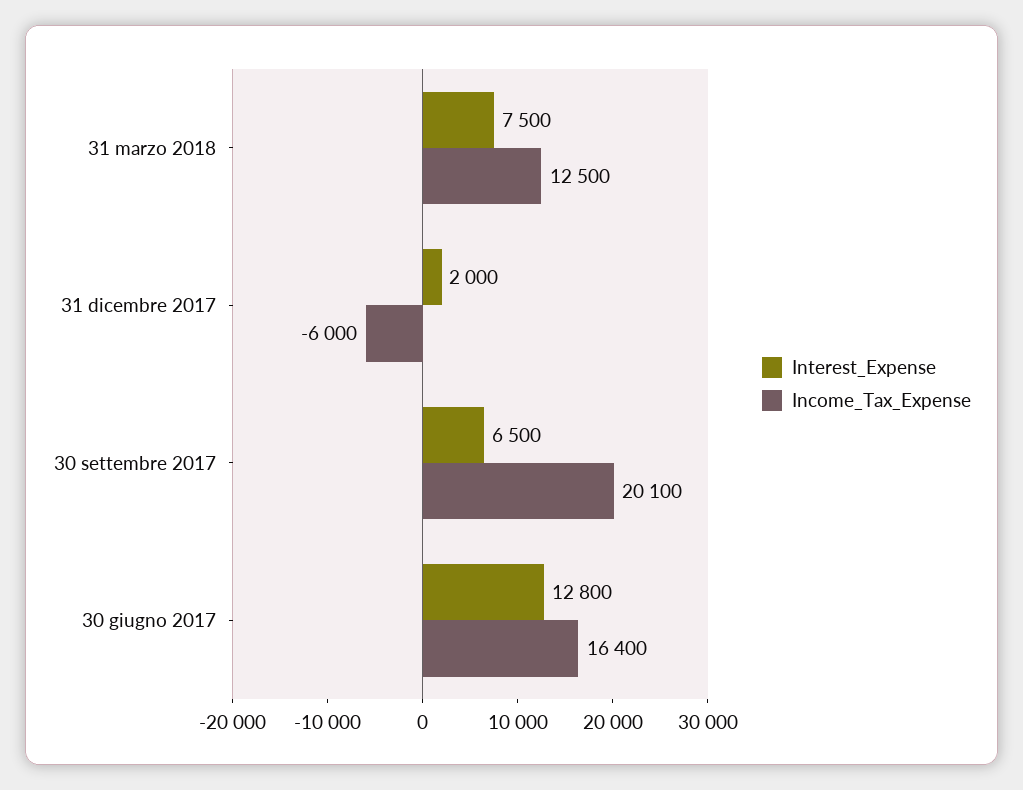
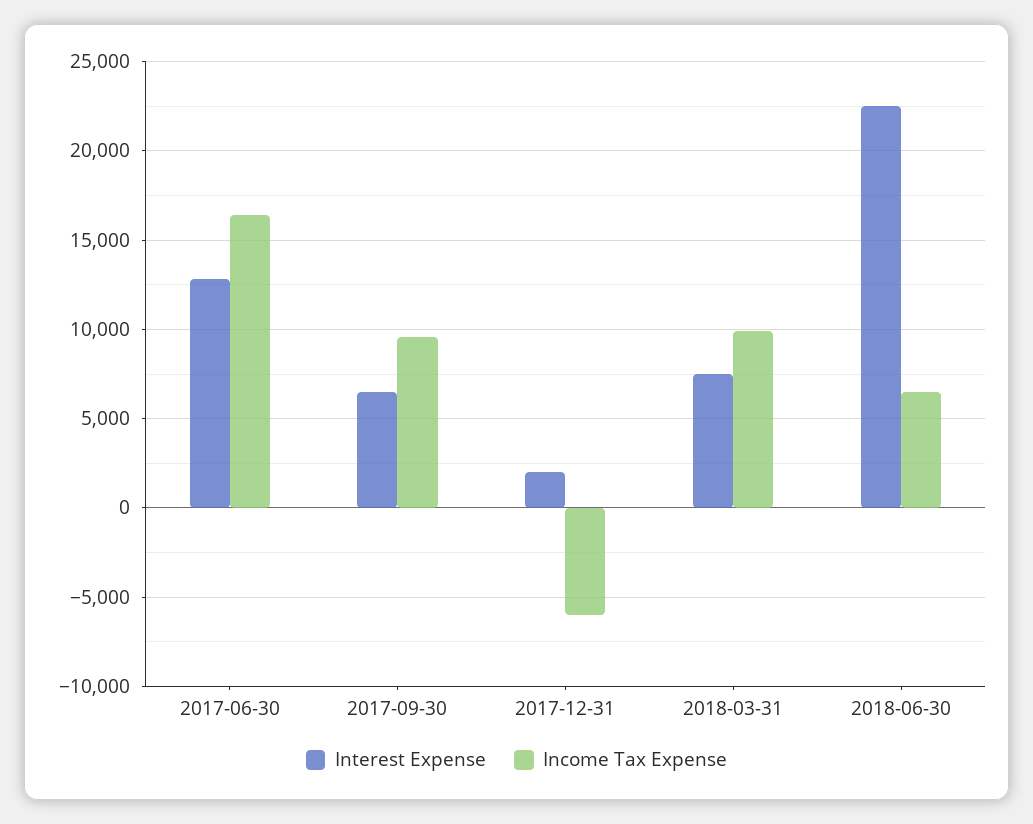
Income_Tax_Expense, 31 marzo 2018: 12500 -> 10000
Income_Tax_Expense, 30 settembre 2017: 20100 -> 9500
Interest_Expense, 2018-06-30: none -> 22500
Income_Tax_Expense, 2018-06-30: none -> 6500

